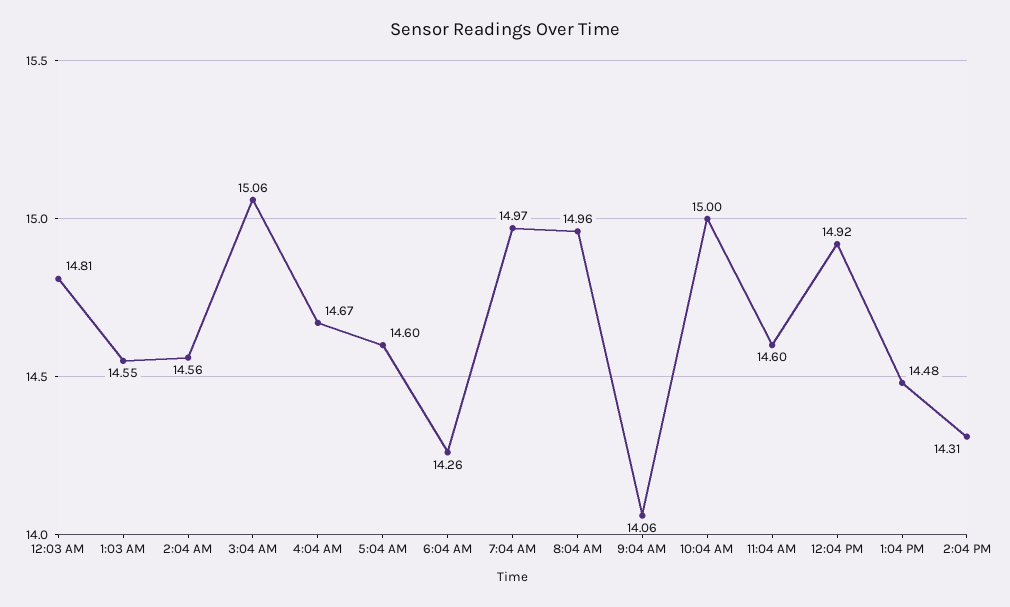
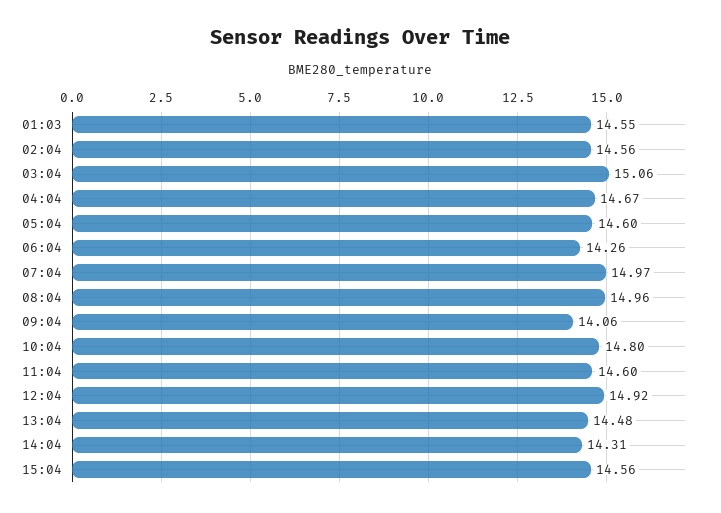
12:03 AM: 14.81 -> none
10:04 AM: 15 -> 14.8
15:04: none -> 14.56

